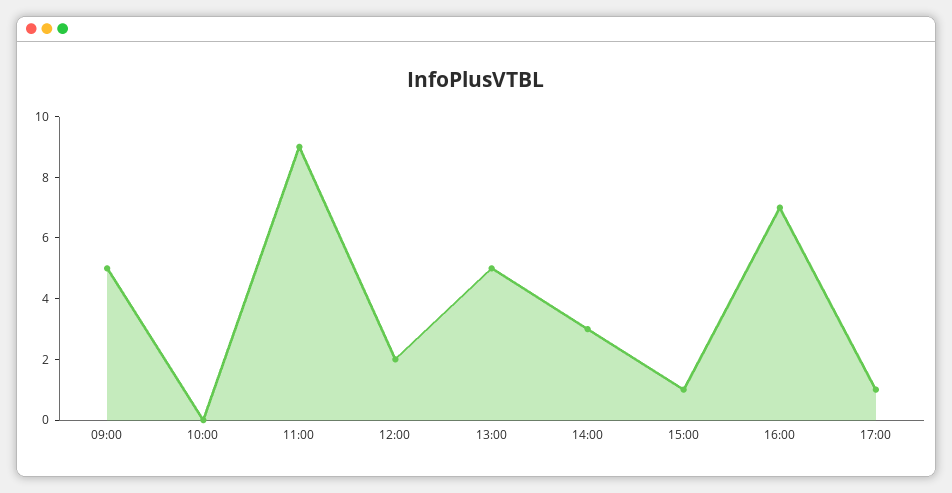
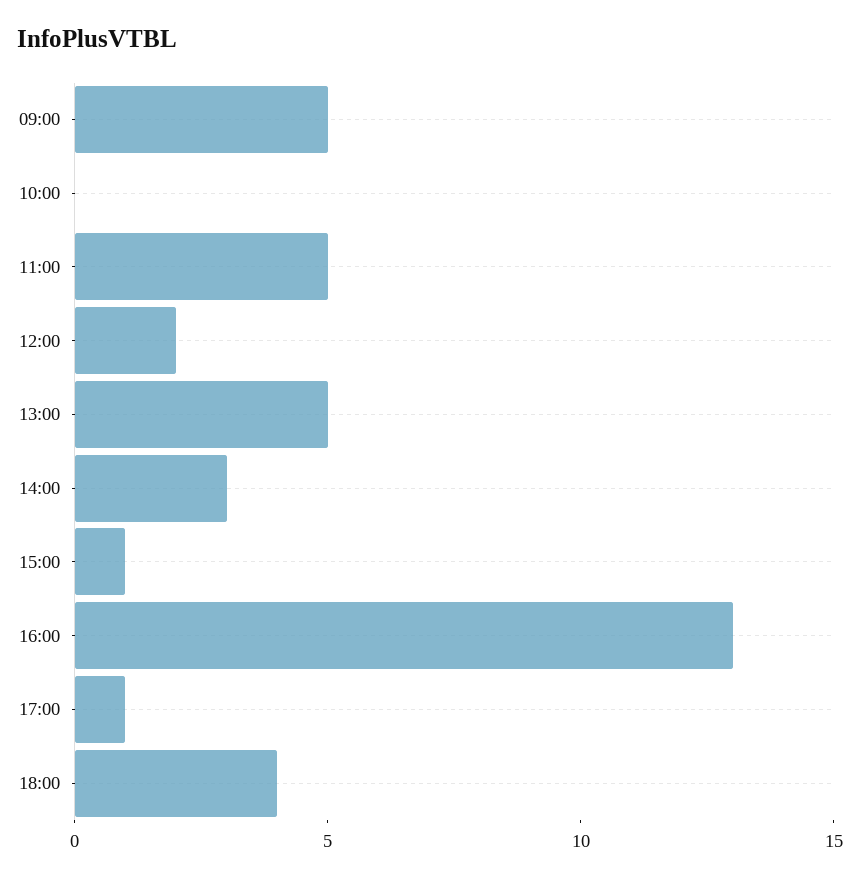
11:00: 9 -> 5
16:00: 7 -> 13
18:00: none -> 4

